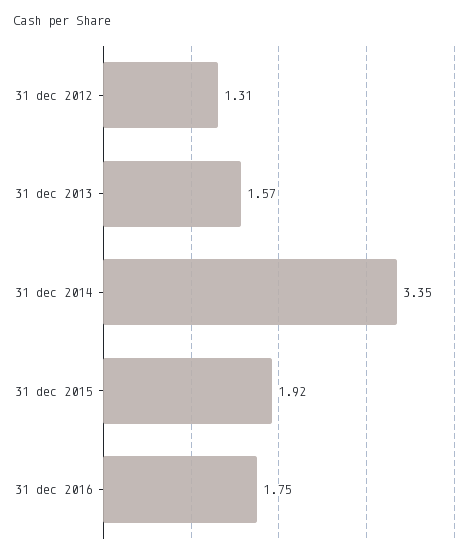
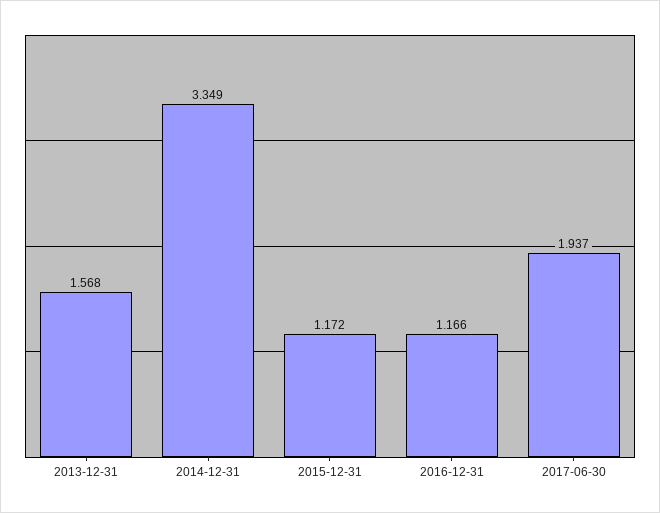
31 dec 2012: 1.31 -> none
31 dec 2015: 1.92 -> 1.172
31 dec 2016: 1.75 -> 1.166
2017-06-30: none -> 1.937

